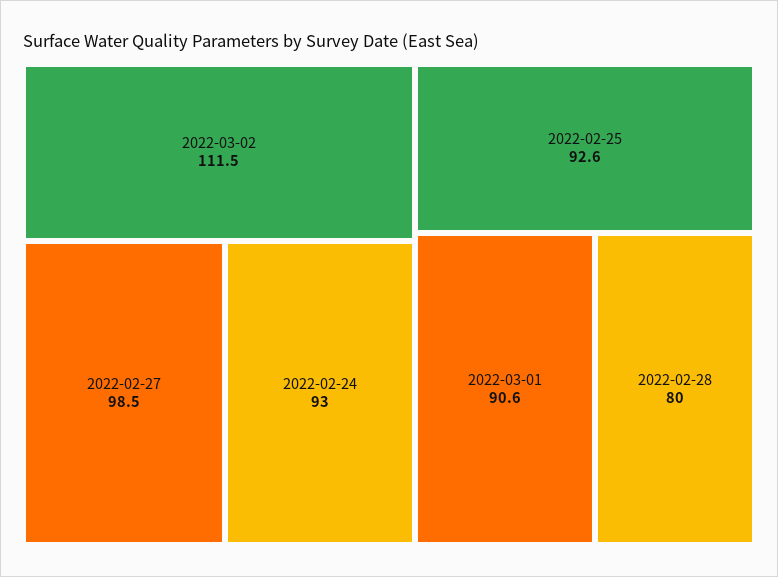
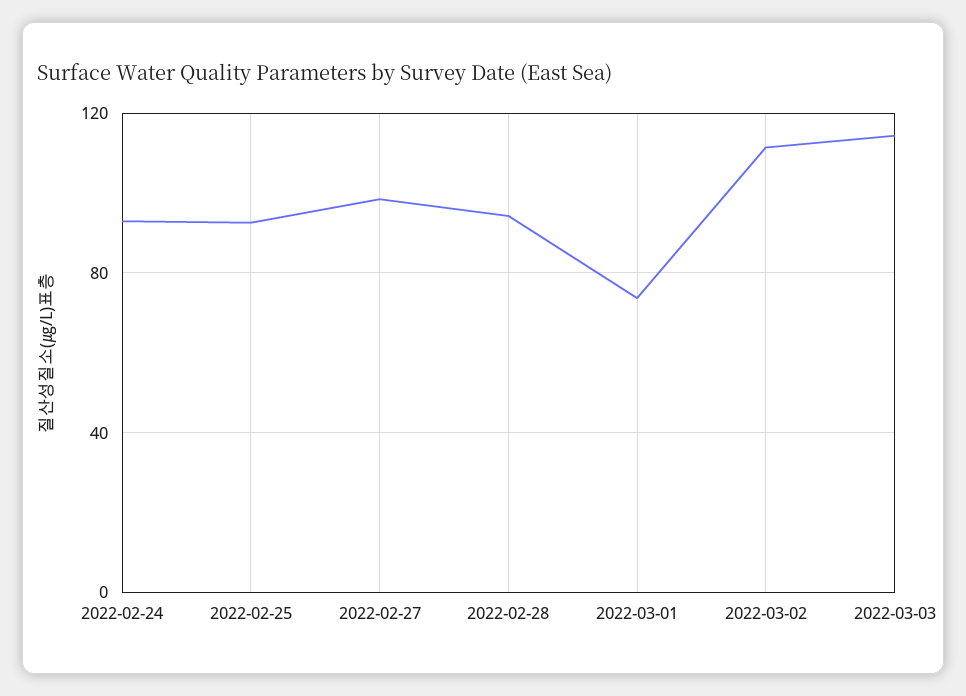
2022-03-01: 90.6 -> 75
2022-02-28: 80 -> 95
2022-03-03: none -> 115

